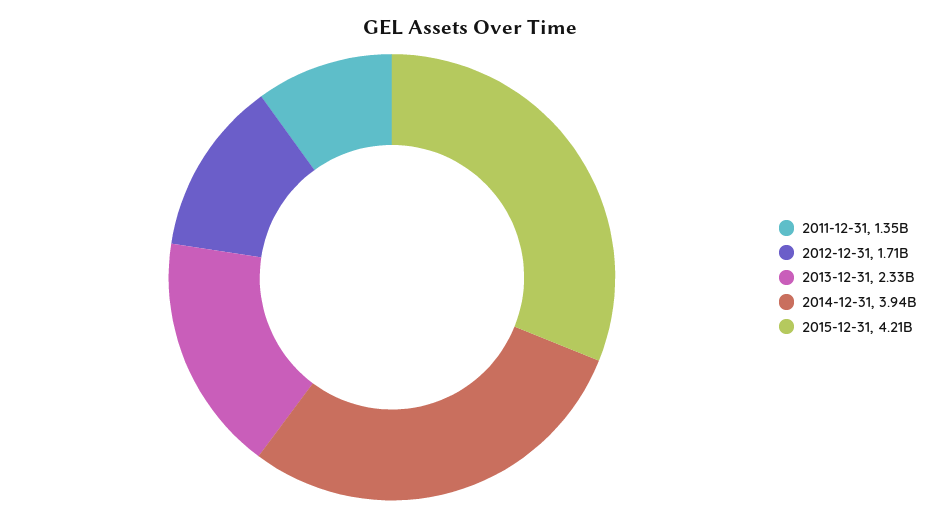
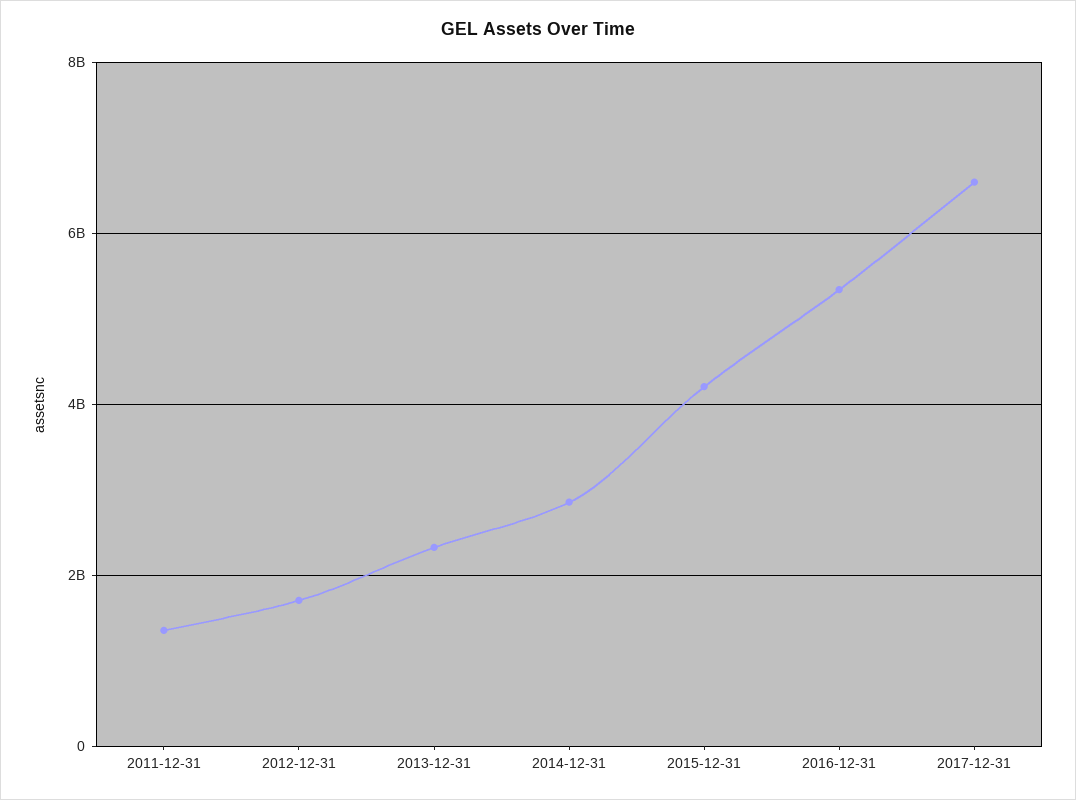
2014-12-31: 3940000000 -> 2800000000
2016-12-31: none -> 5400000000
2017-12-31: none -> 6600000000

